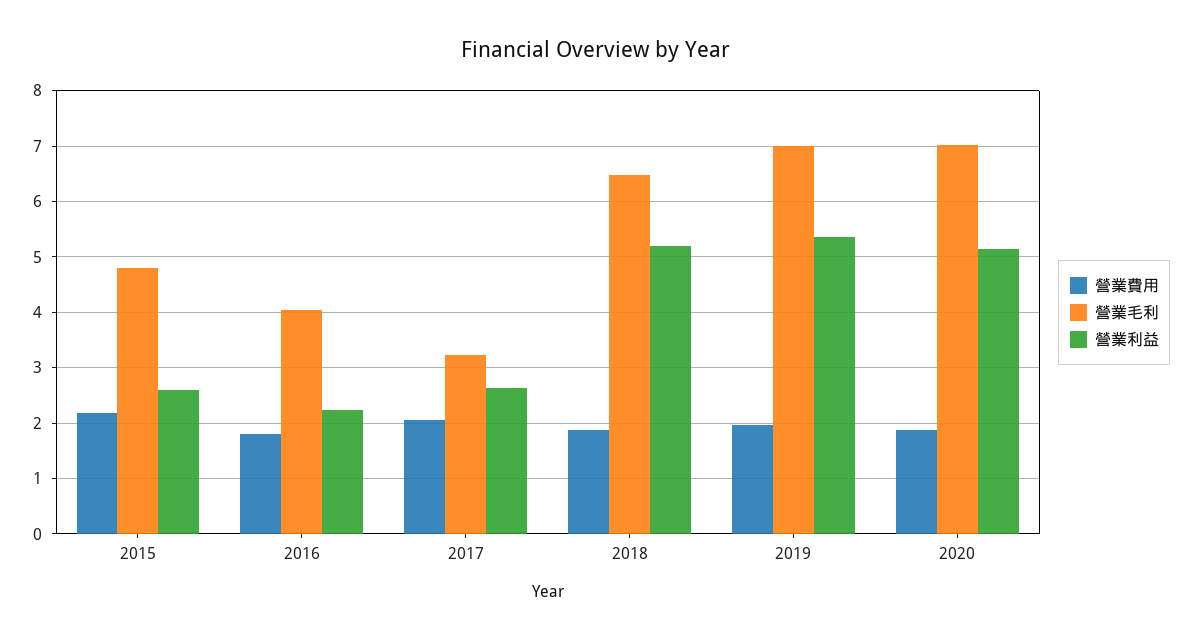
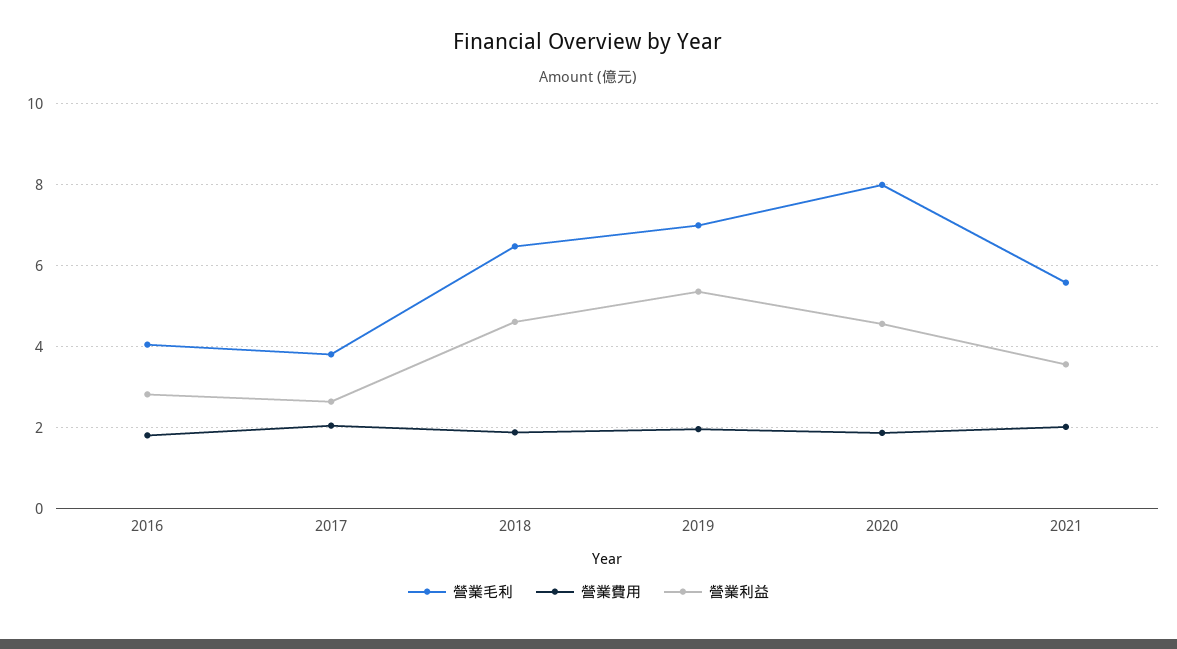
營業費用, 2015: 2.2 -> none
營業毛利, 2015: 4.8 -> none
營業利益, 2015: 2.6 -> none
營業利益, 2016: 2.2 -> 2.8
營業毛利, 2017: 3.2 -> 3.8
營業利益, 2018: 5.2 -> 4.6
營業毛利, 2020: 7 -> 8
營業利益, 2020: 5.2 -> 4.6
營業毛利, 2021: none -> 5.6
營業費用, 2021: none -> 2
營業利益, 2021: none -> 3.6

